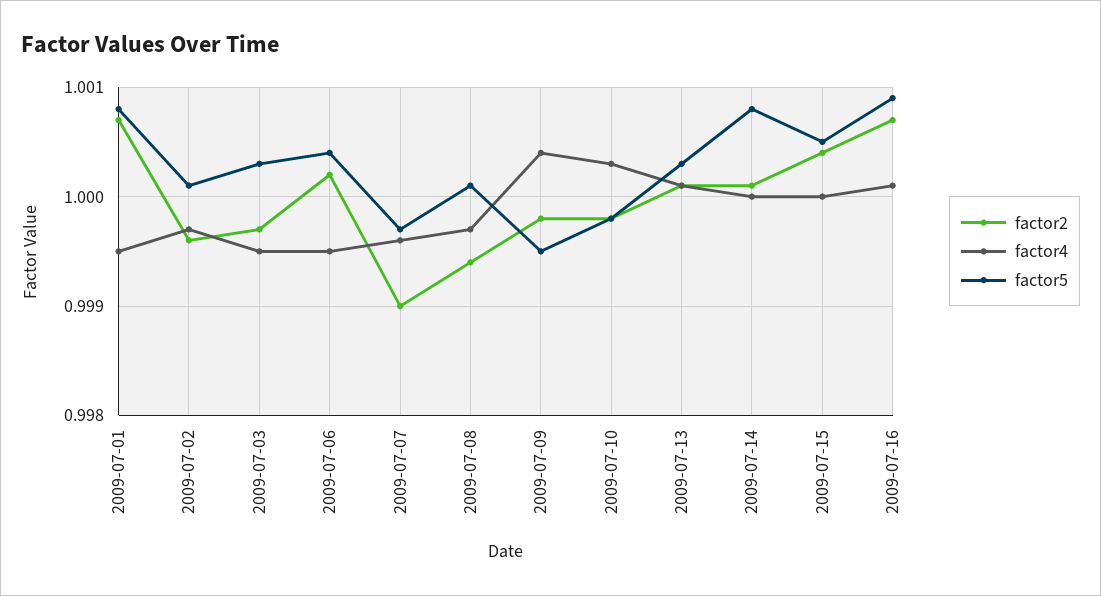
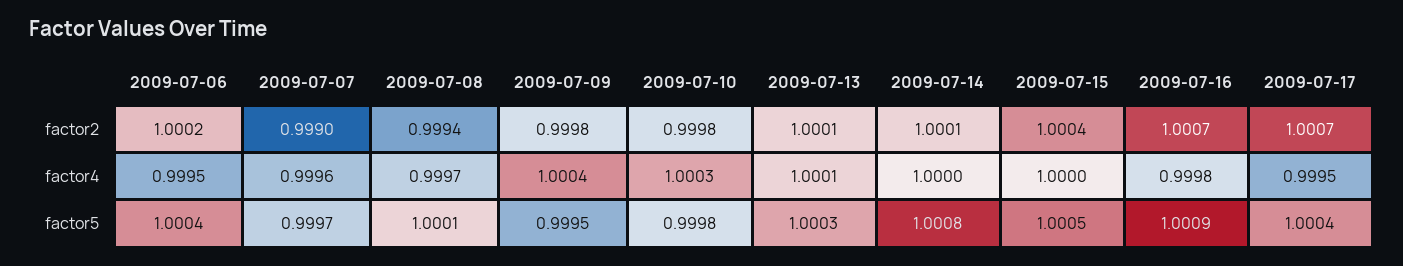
factor2, 2009-07-01: 1.0007 -> none
factor4, 2009-07-01: 0.9995 -> none
factor5, 2009-07-01: 1.0008 -> none
factor2, 2009-07-02: 0.9996 -> none
factor4, 2009-07-02: 0.9997 -> none
factor5, 2009-07-02: 1.0001 -> none
factor2, 2009-07-03: 0.9997 -> none
factor4, 2009-07-03: 0.9995 -> none
factor5, 2009-07-03: 1.0003 -> none
factor4, 2009-07-16: 1.0001 -> 0.9998
factor2, 2009-07-17: none -> 1.0007
factor4, 2009-07-17: none -> 0.9995
factor5, 2009-07-17: none -> 1.0004

